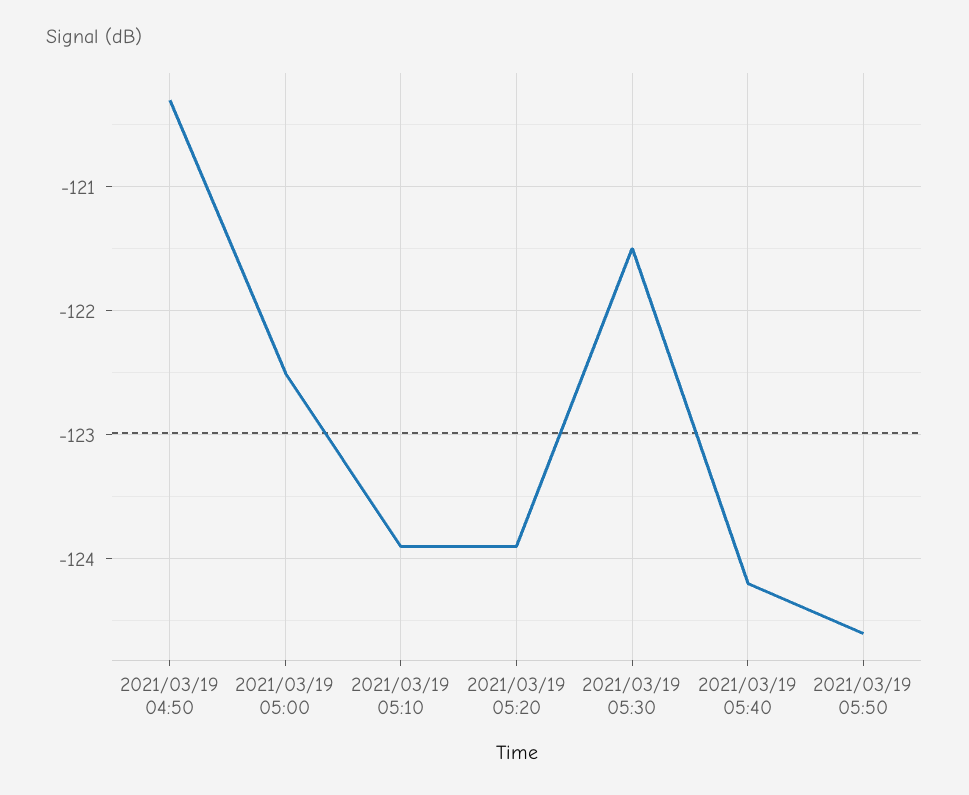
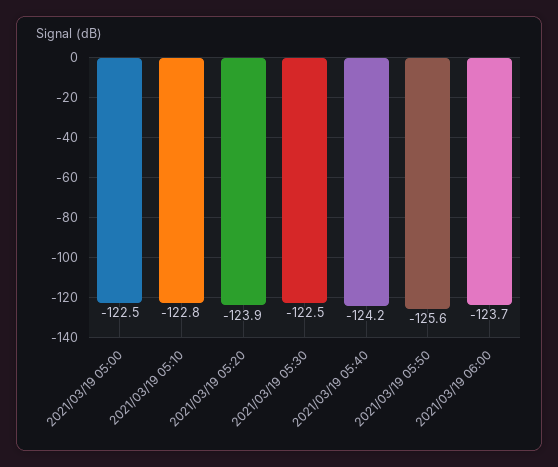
2021/03/19 04:50: -120.3 -> none
2021/03/19 05:10: -123.9 -> -122.8
2021/03/19 05:30: -121.5 -> -122.5
2021/03/19 05:50: -124.6 -> -125.6
2021/03/19 06:00: none -> -123.7

